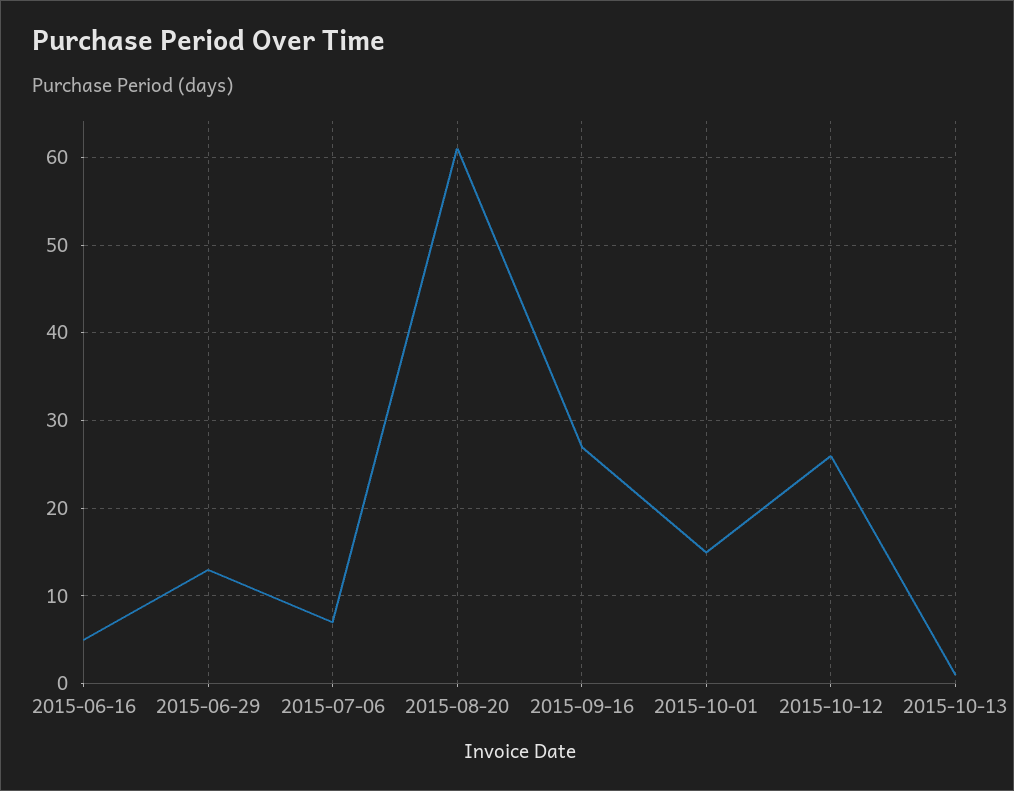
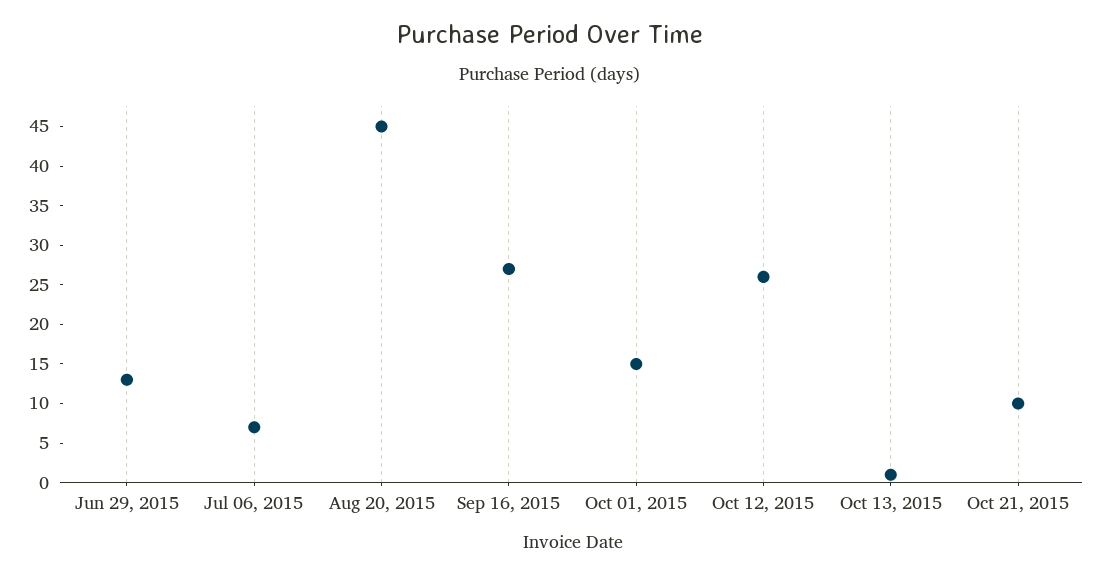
2015-06-16: 5 -> none
2015-08-20: 61 -> 45
Oct 21, 2015: none -> 10

